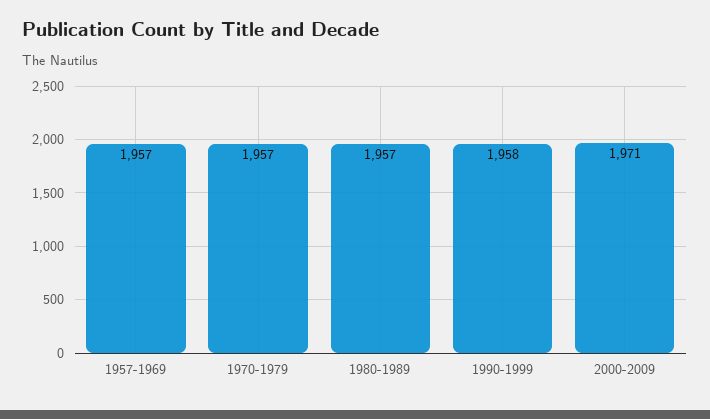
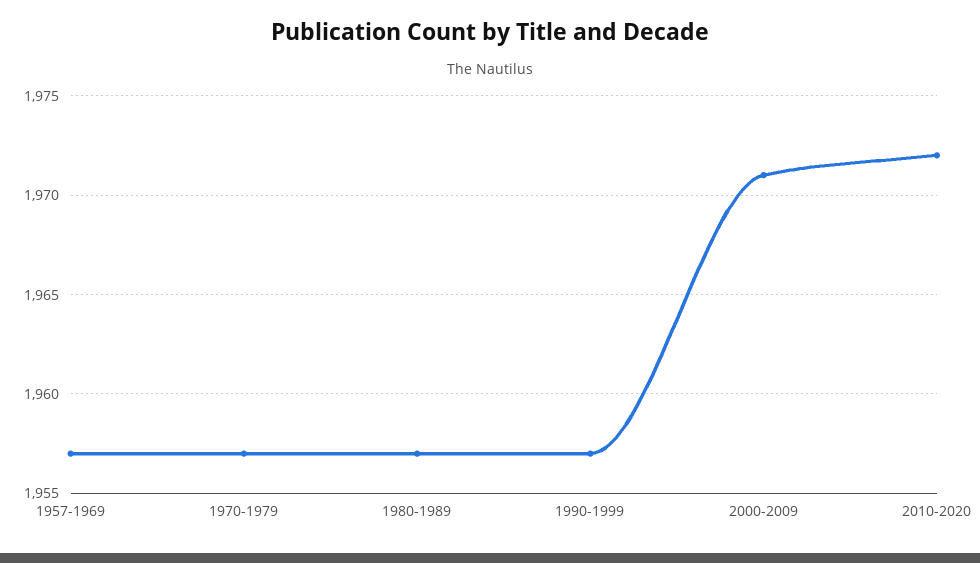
1990-1999: 1958 -> 1957
2010-2020: none -> 1972

